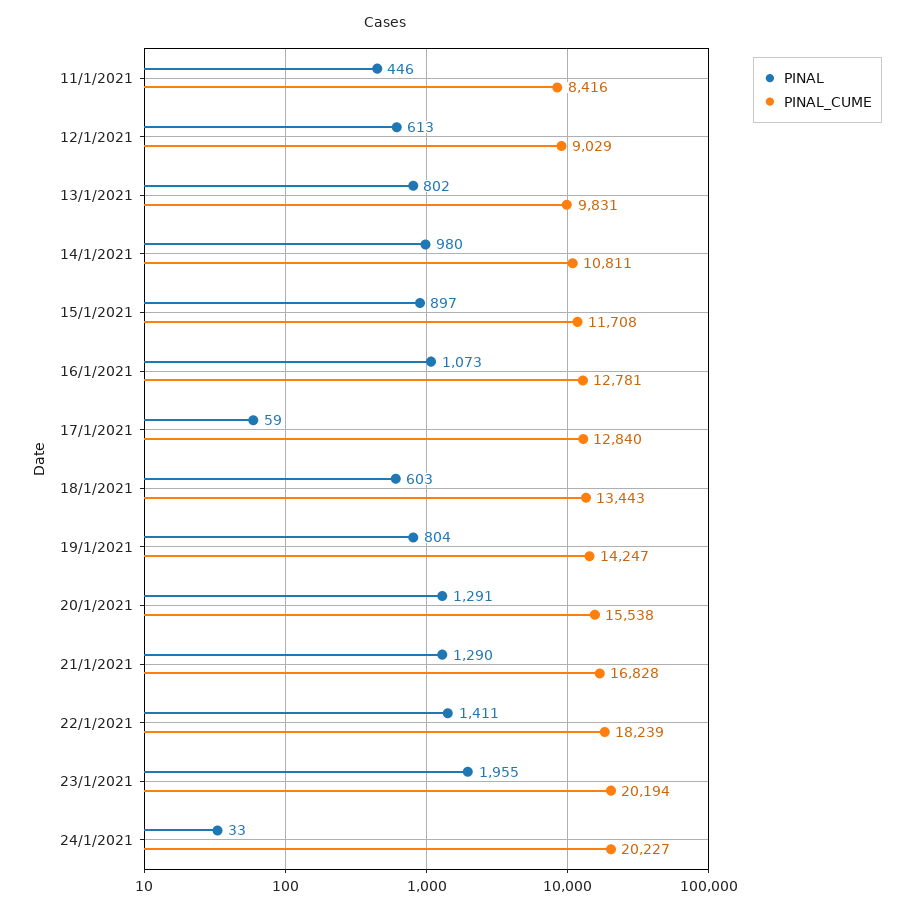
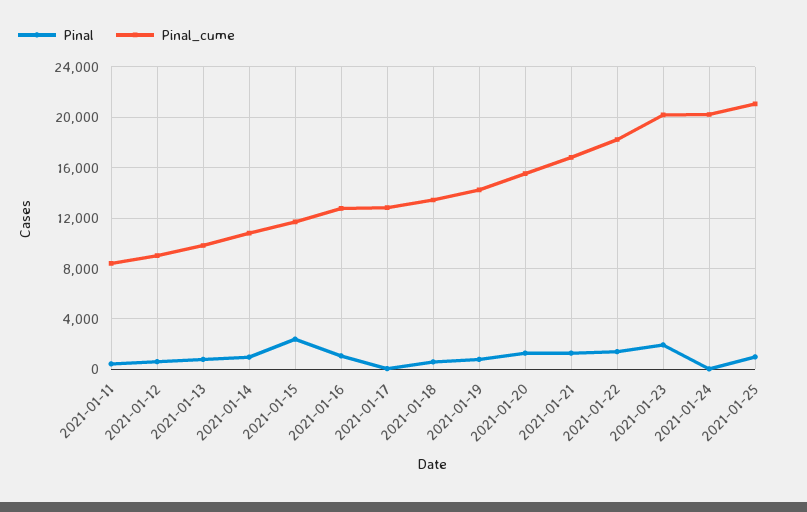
PINAL, 15/1/2021: 897 -> 2500
PINAL, 2021-01-25: none -> 1000
PINAL_CUME, 2021-01-25: none -> 21000

